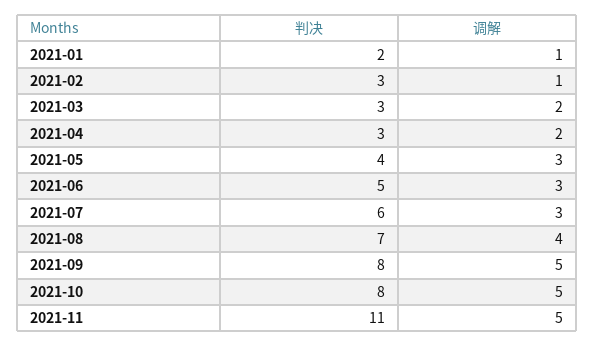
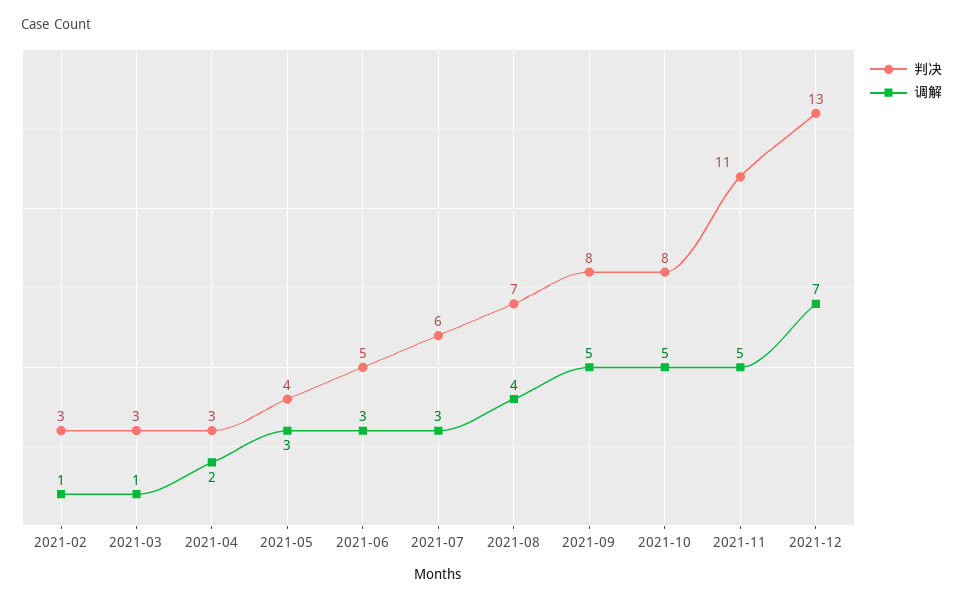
判决, 2021-01: 2 -> none
调解, 2021-01: 1 -> none
调解, 2021-03: 2 -> 1
判决, 2021-12: none -> 13
调解, 2021-12: none -> 7

